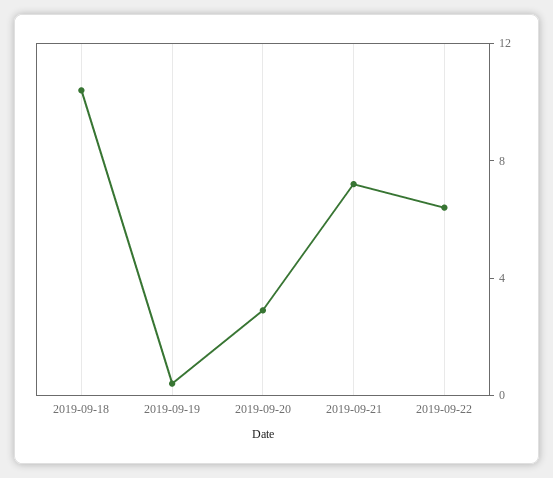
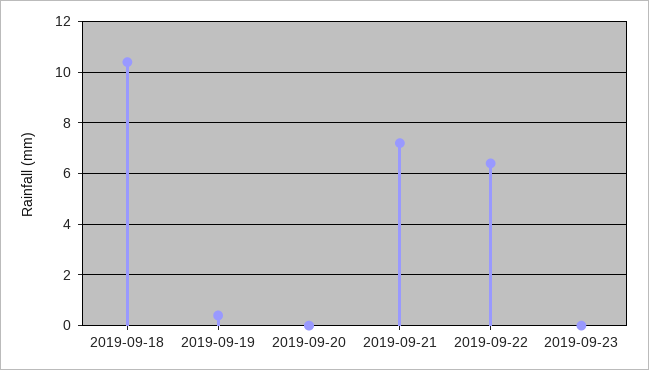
2019-09-20: 3 -> 0
2019-09-23: none -> 0

